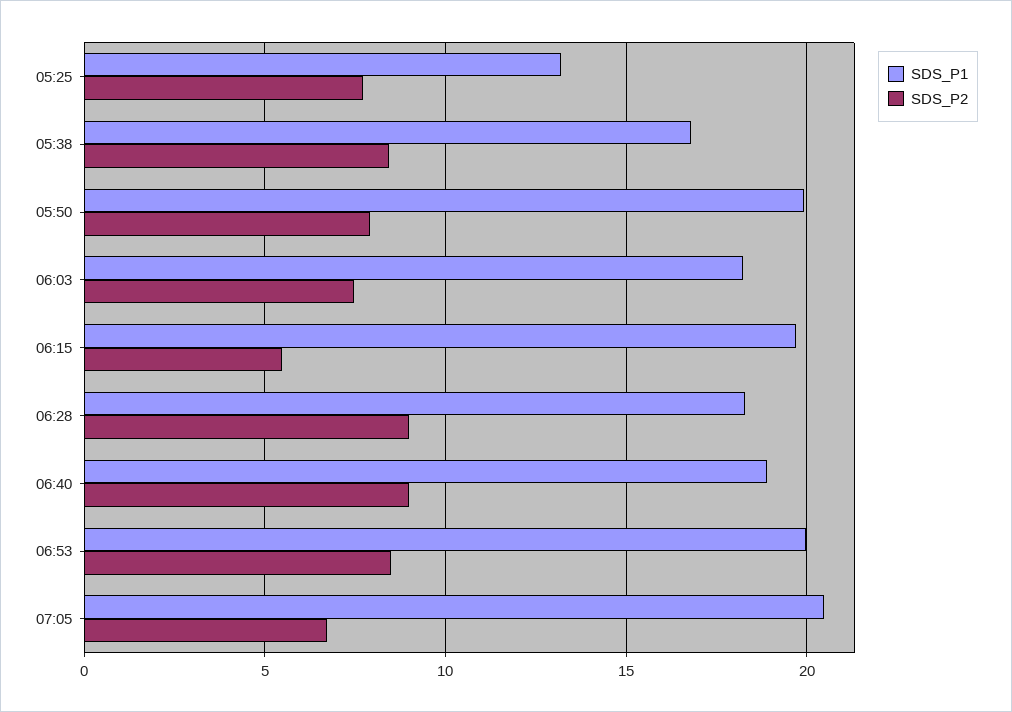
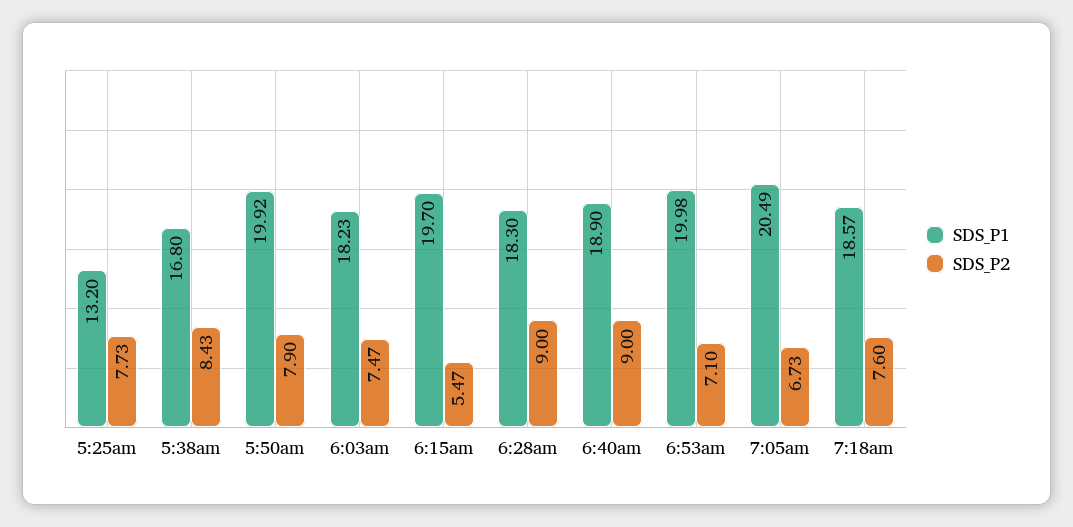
SDS_P2, 06:53: 8.5 -> 7.1
SDS_P1, 7:18am: none -> 18.57
SDS_P2, 7:18am: none -> 7.6

